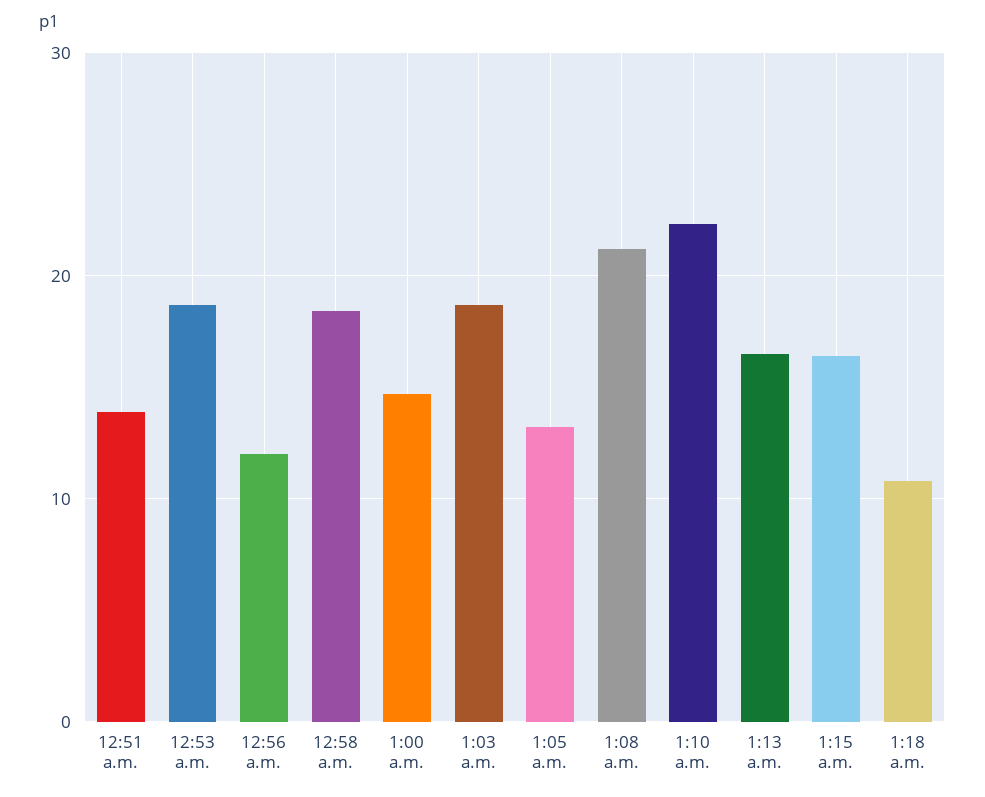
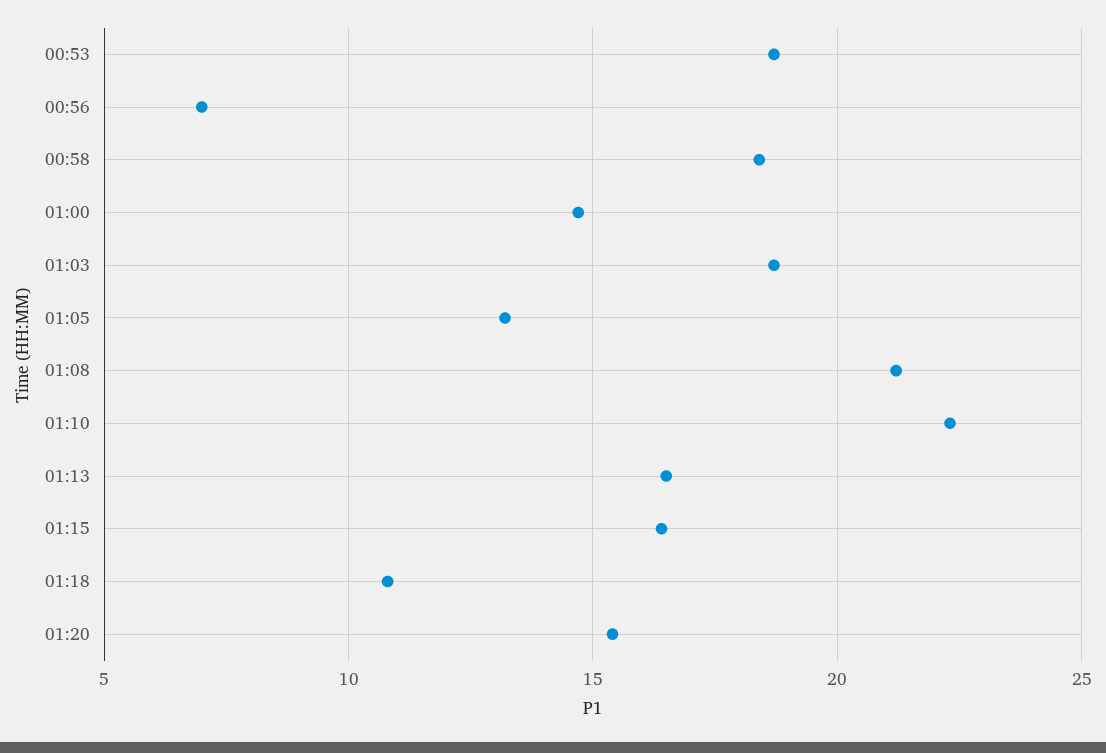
12:51 a.m.: 14 -> none
12:56 a.m.: 12 -> 7
01:20: none -> 15.5

